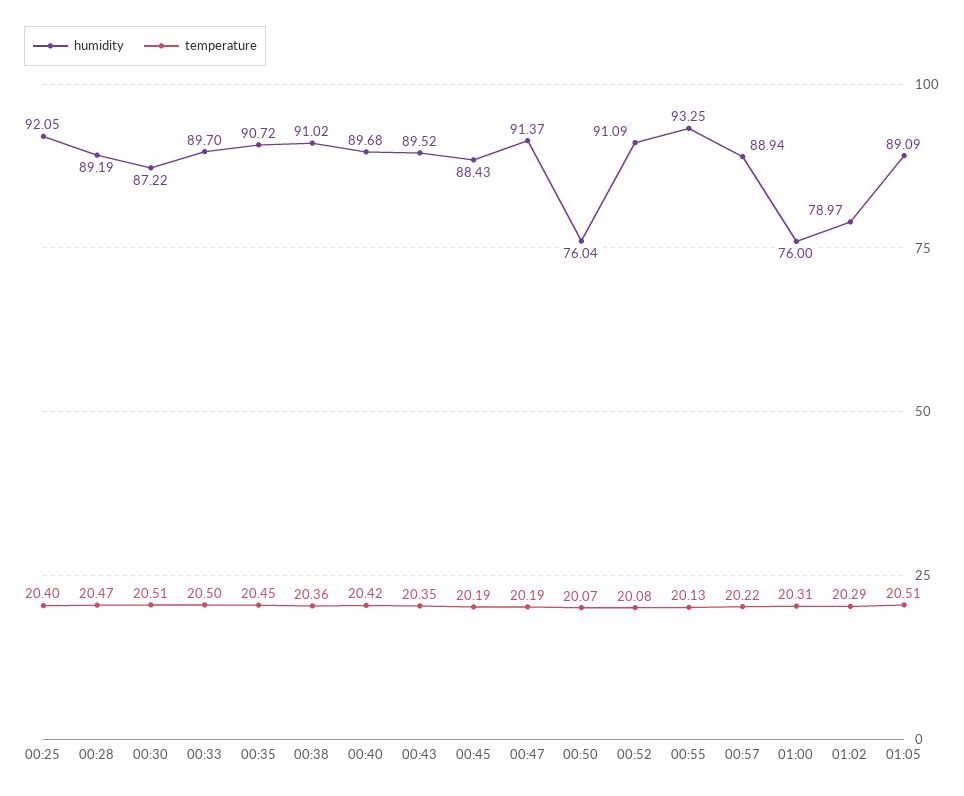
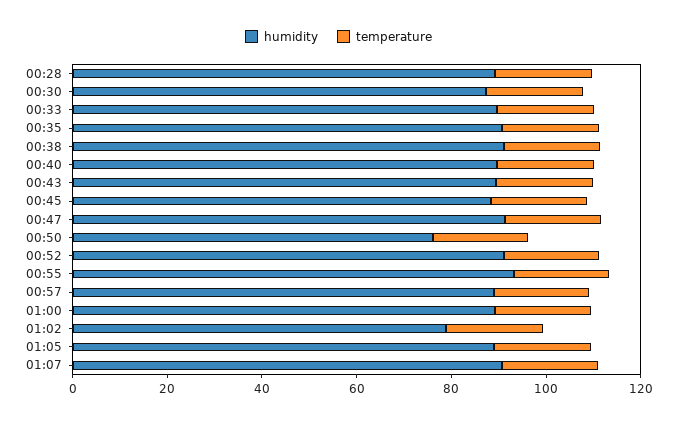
humidity, 00:25: 92.05 -> none
temperature, 00:25: 20.4 -> none
humidity, 01:00: 76 -> 90
humidity, 01:07: none -> 90
temperature, 01:07: none -> 20

